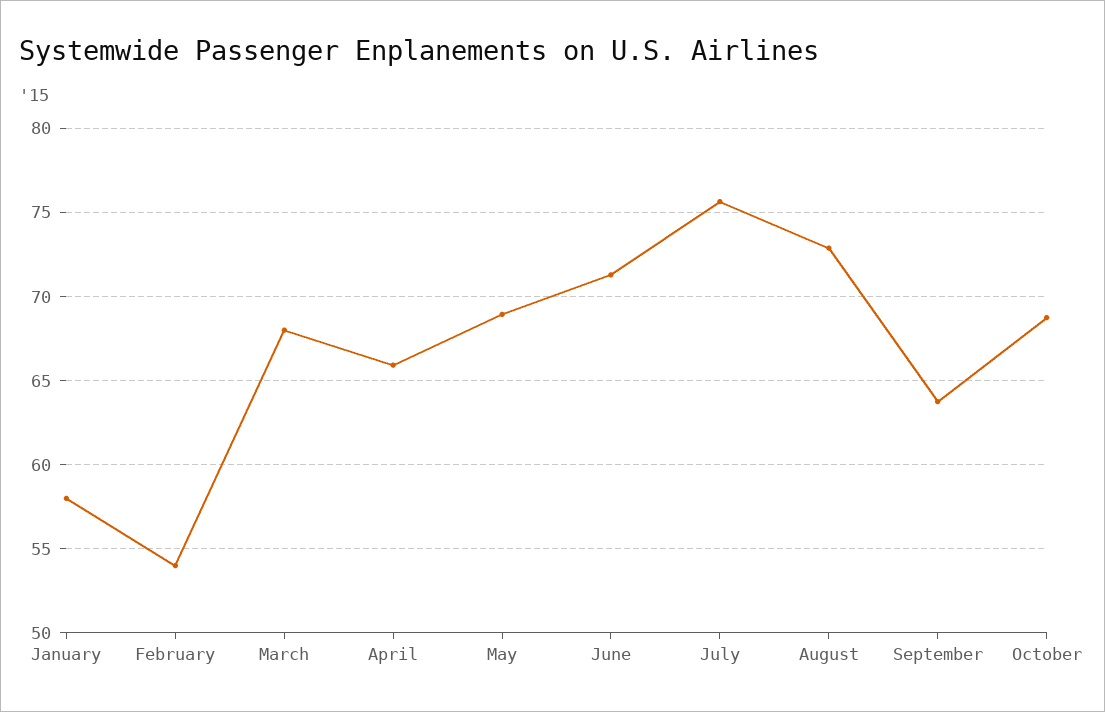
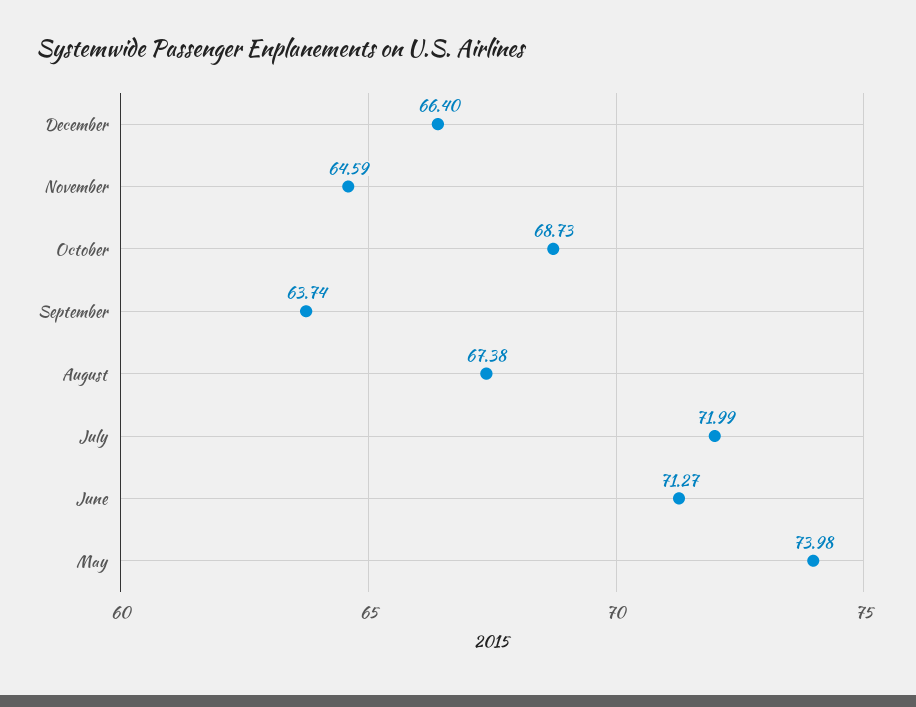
January: 58 -> none
February: 54 -> none
March: 68 -> none
April: 66 -> none
May: 69 -> 73.98
July: 75.5 -> 71.99
August: 73 -> 67.38
December: none -> 66.4
November: none -> 64.59

